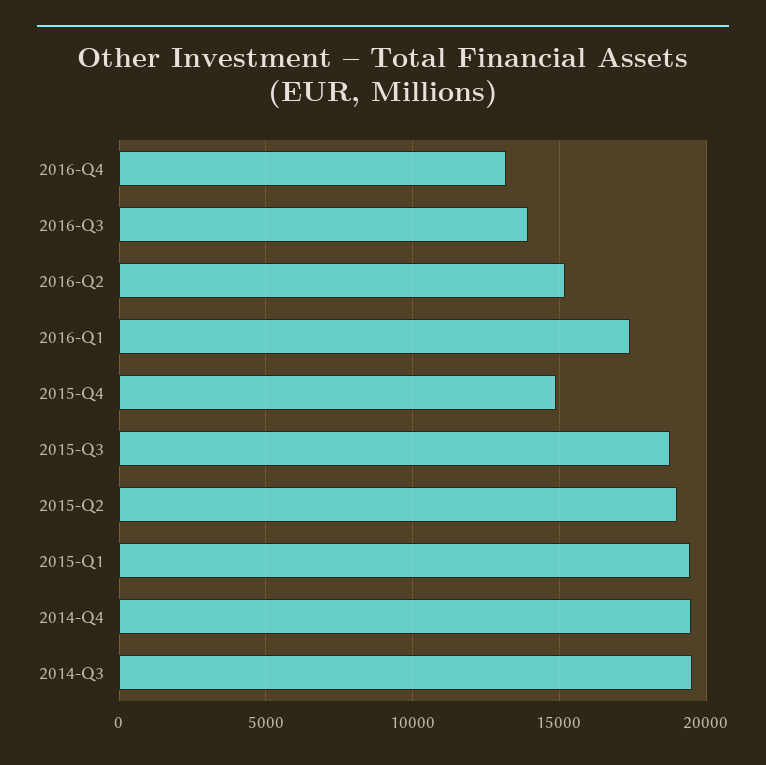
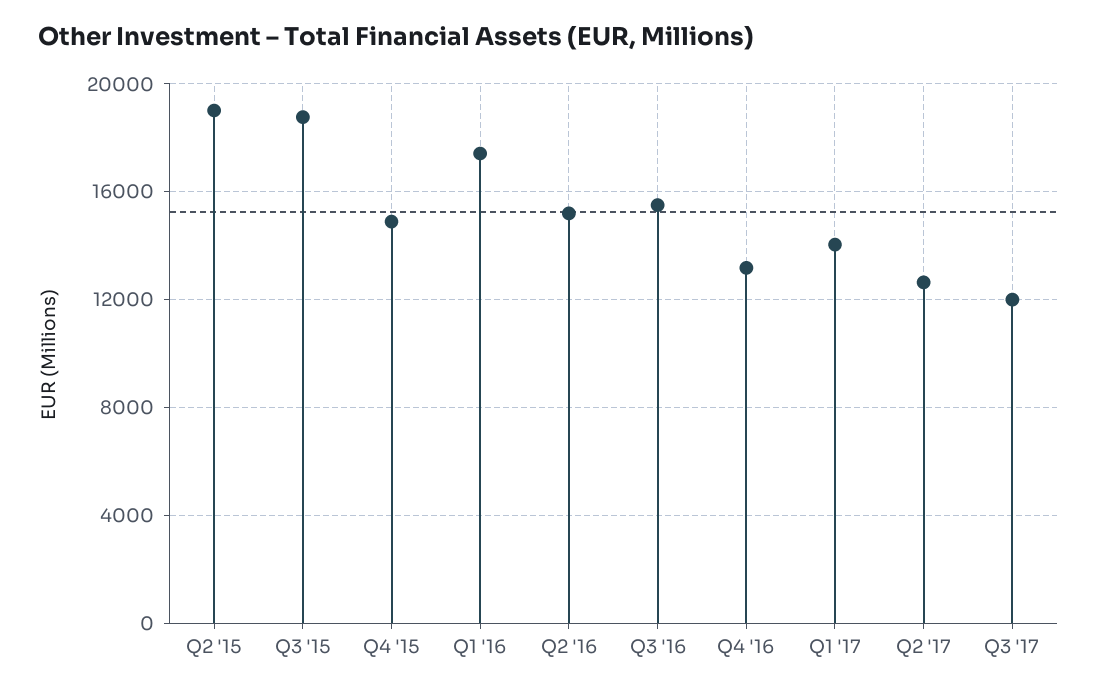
2016-Q3: 14000 -> 15500
2015-Q1: 19500 -> none
2014-Q4: 19500 -> none
2014-Q3: 19500 -> none
Q1 '17: none -> 14000
Q2 '17: none -> 12500
Q3 '17: none -> 12000

